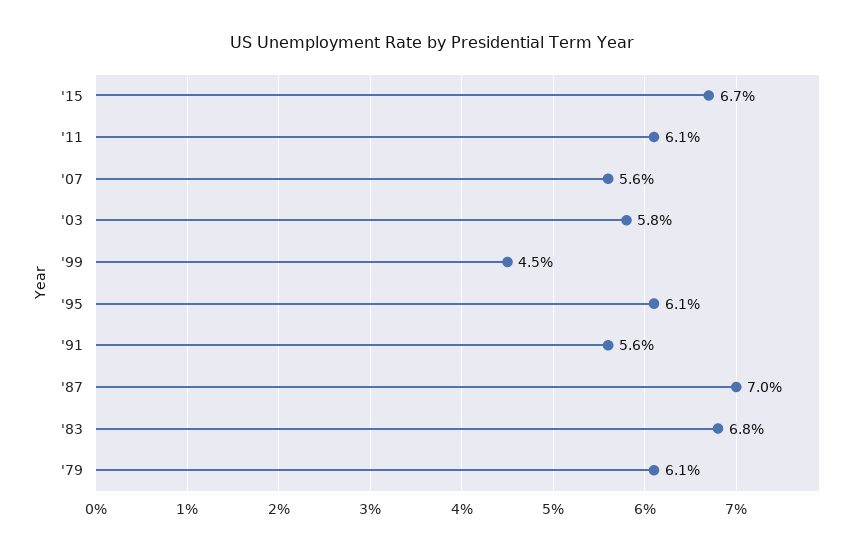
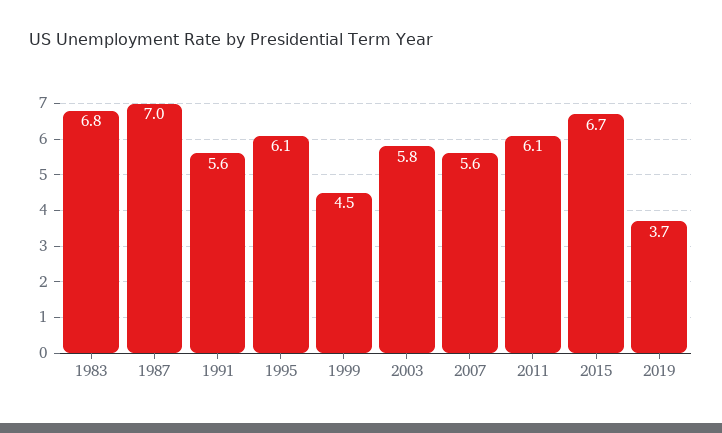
'79: 6.1 -> none
2019: none -> 3.7

